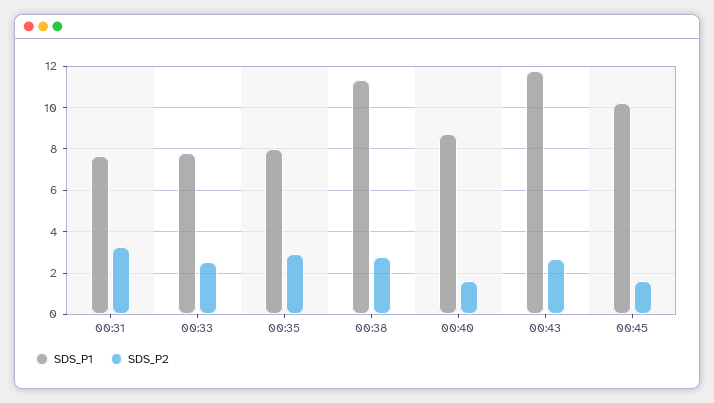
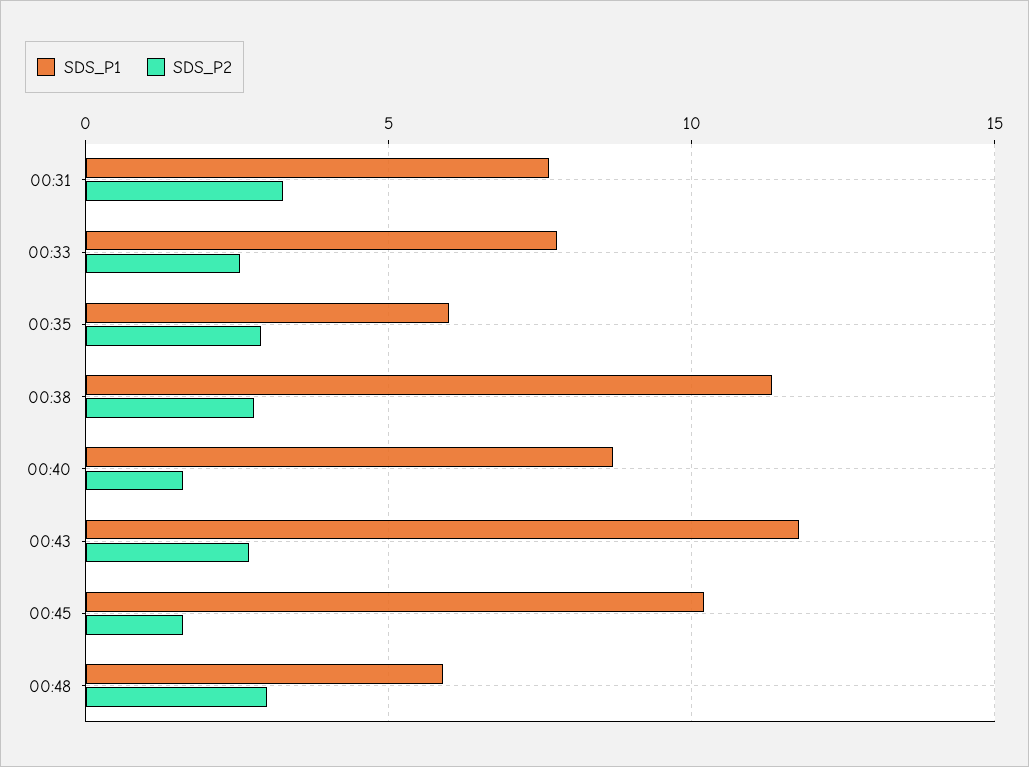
SDS_P1, 00:35: 8 -> 6
SDS_P1, 00:48: none -> 6
SDS_P2, 00:48: none -> 3

